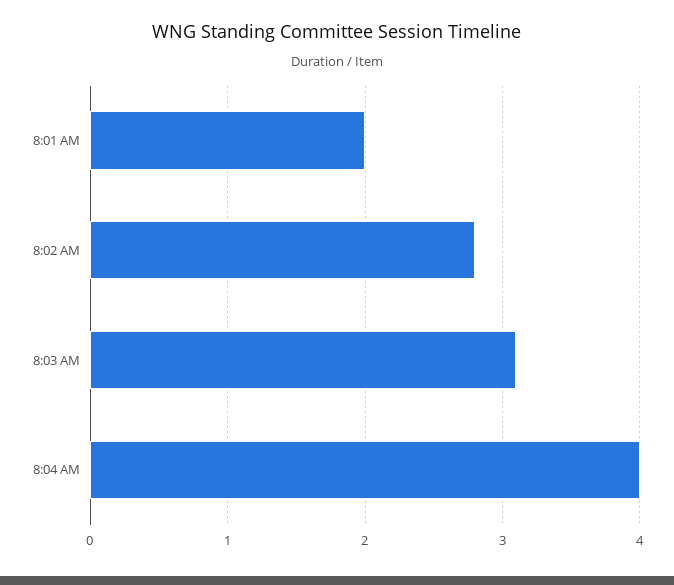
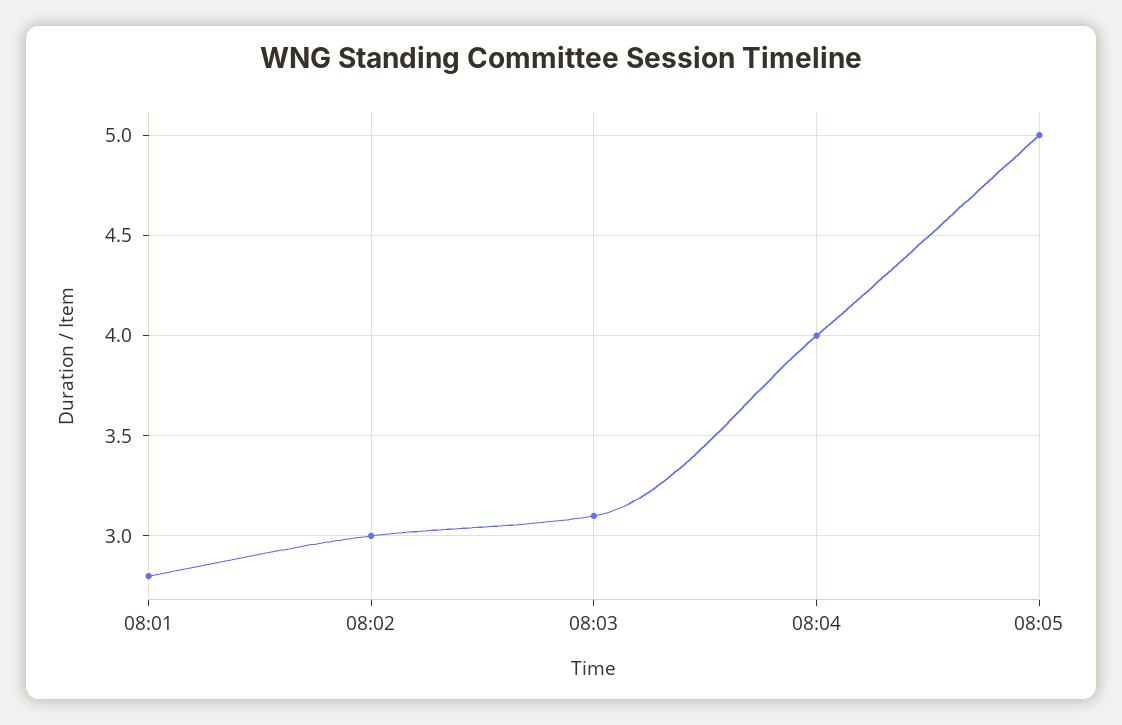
8:01 AM: 2 -> 2.8
8:02 AM: 2.8 -> 3
08:05: none -> 5

